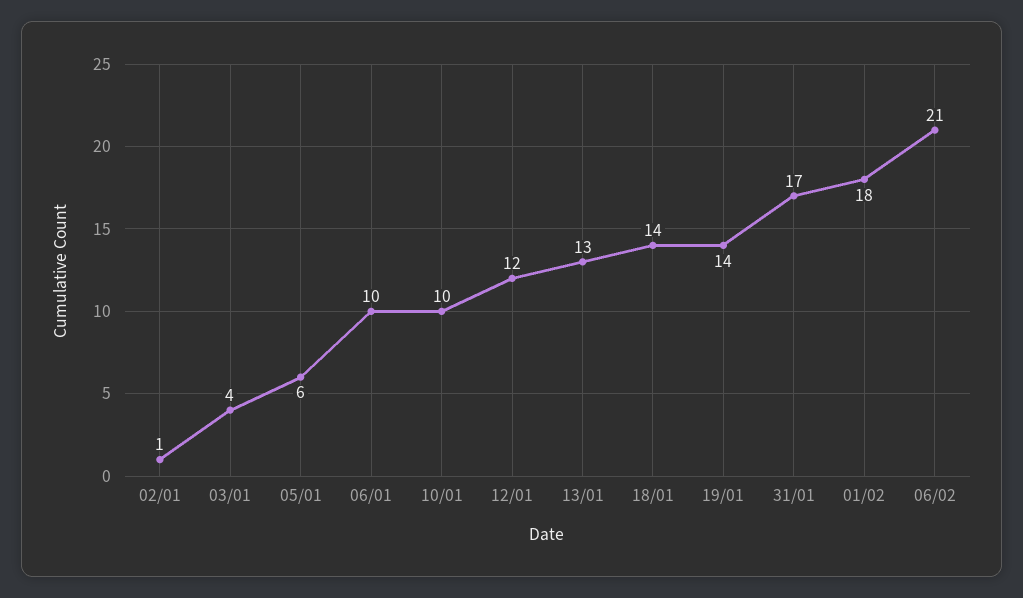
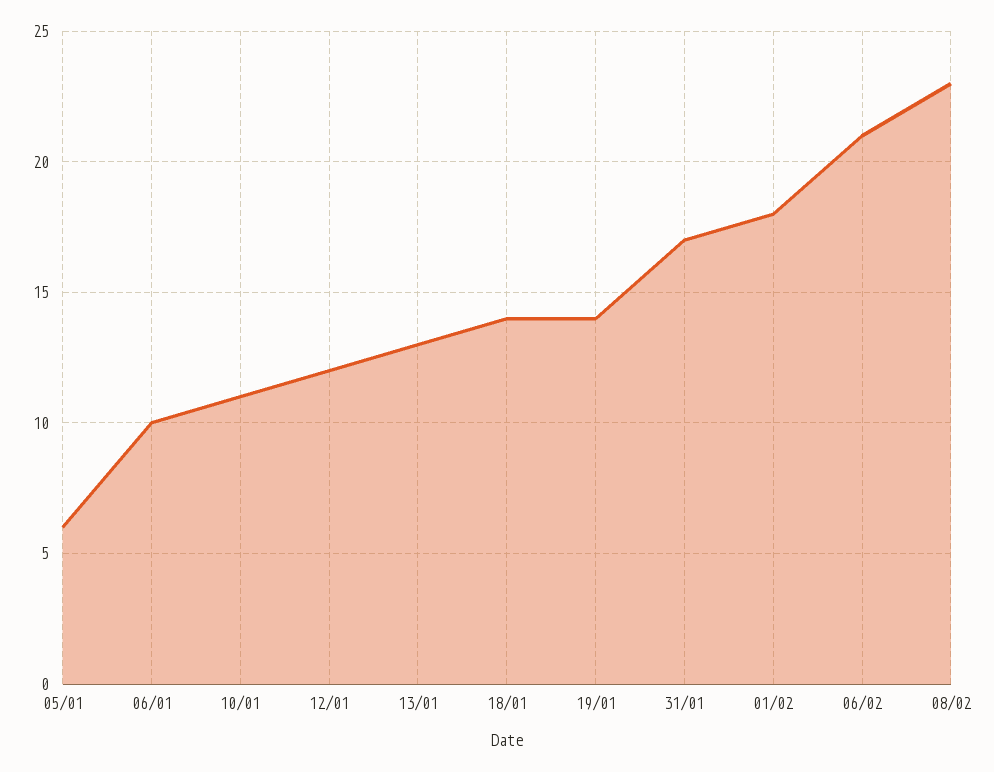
02/01: 1 -> none
03/01: 4 -> none
10/01: 10 -> 11
08/02: none -> 23

